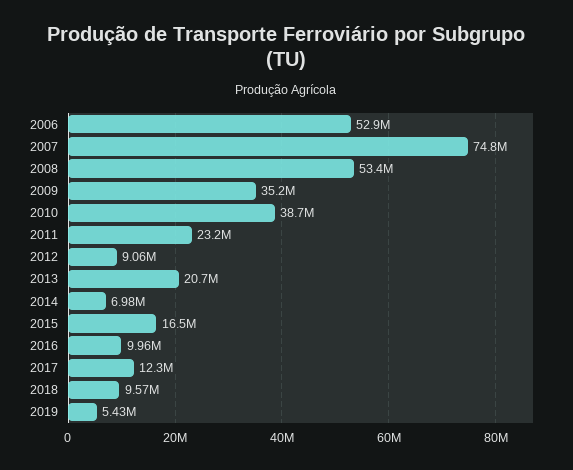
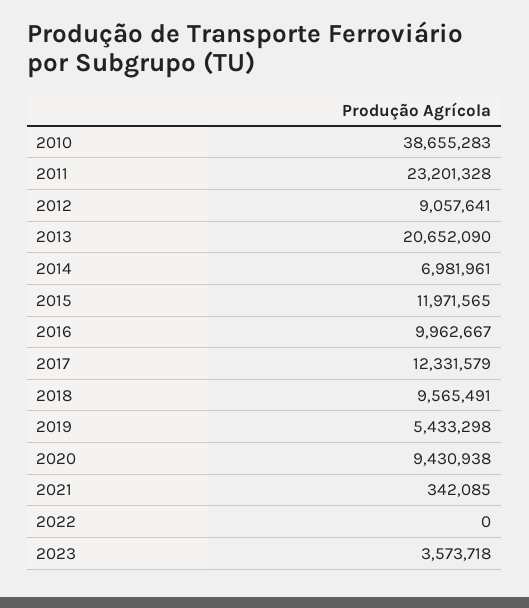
2006: 52900000 -> none
2007: 74800000 -> none
2008: 53400000 -> none
2009: 35200000 -> none
2015: 16500000 -> 11971565
2020: none -> 9430938
2021: none -> 342085
2022: none -> 0
2023: none -> 3573718

